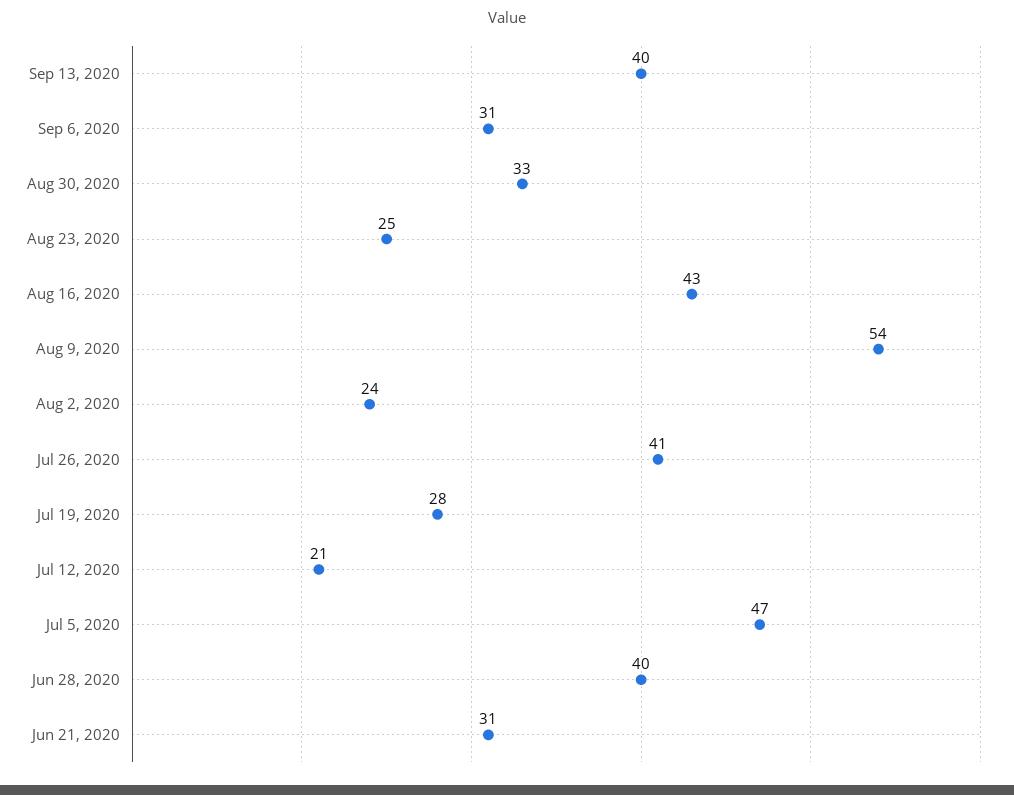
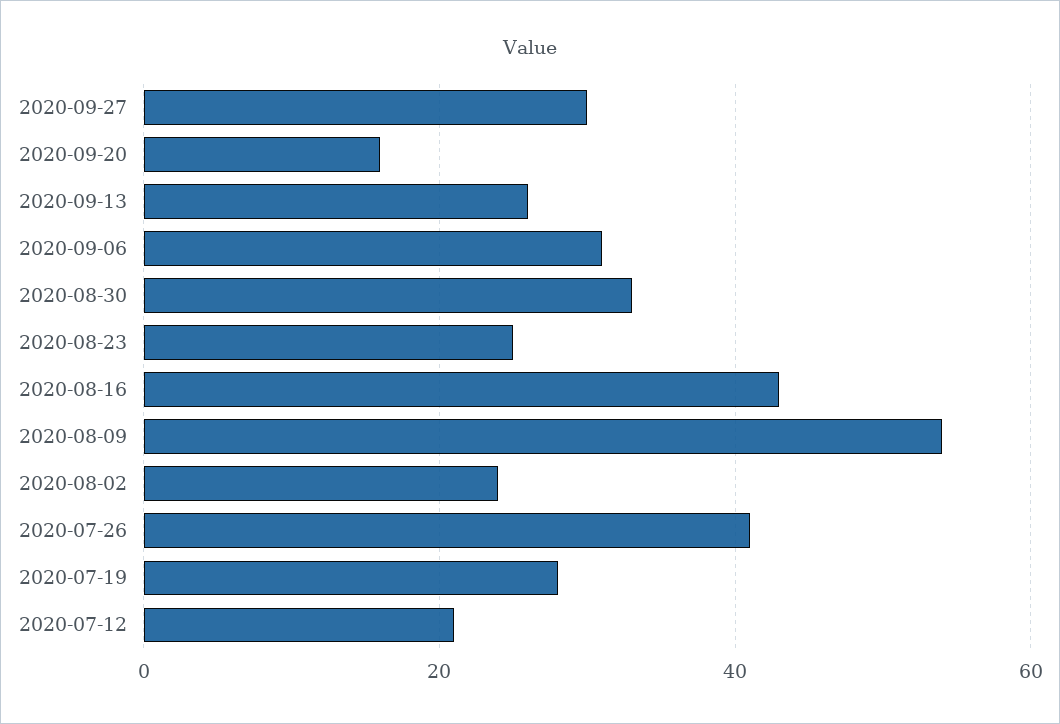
Sep 13, 2020: 40 -> 25
Jul 5, 2020: 47 -> none
Jun 28, 2020: 40 -> none
Jun 21, 2020: 31 -> none
2020-09-27: none -> 30
2020-09-20: none -> 15

